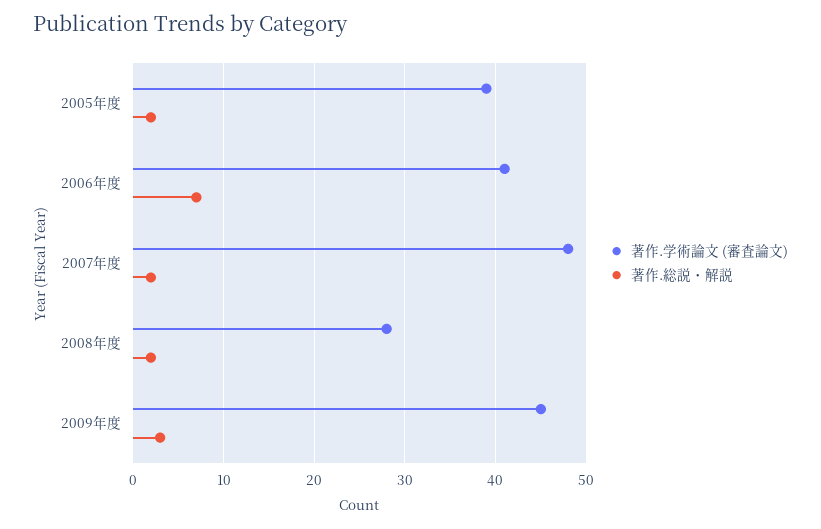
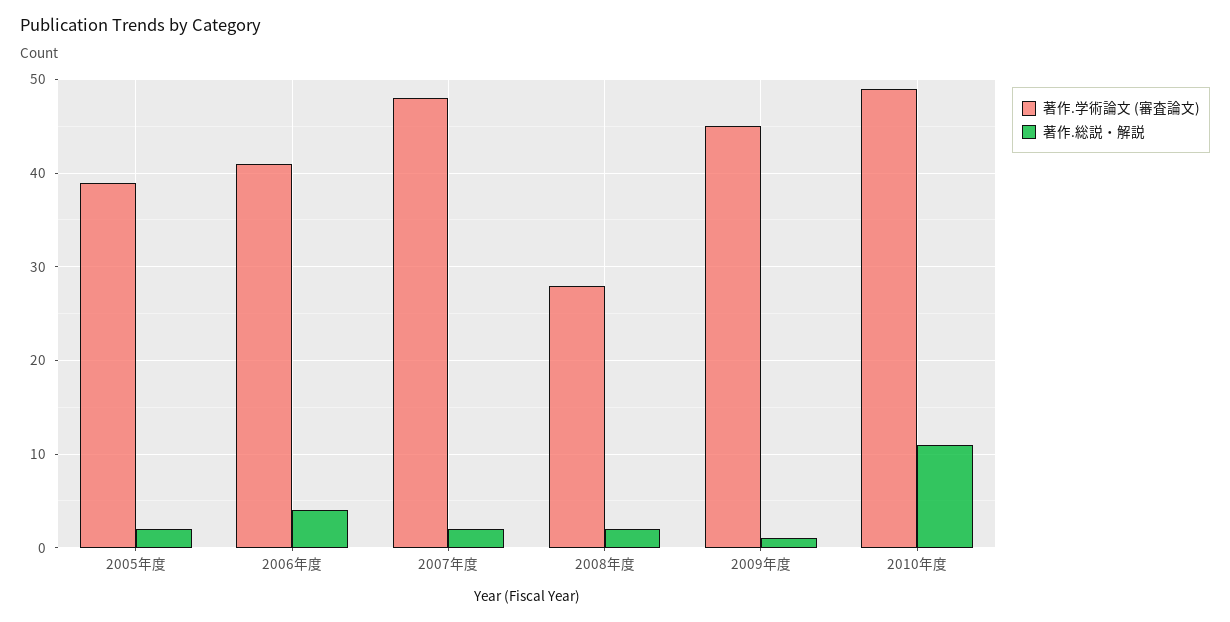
著作.総説・解説, 2006年度: 7 -> 4
著作.総説・解説, 2009年度: 3 -> 1
著作.学術論文 (審査論文), 2010年度: none -> 49
著作.総説・解説, 2010年度: none -> 11

